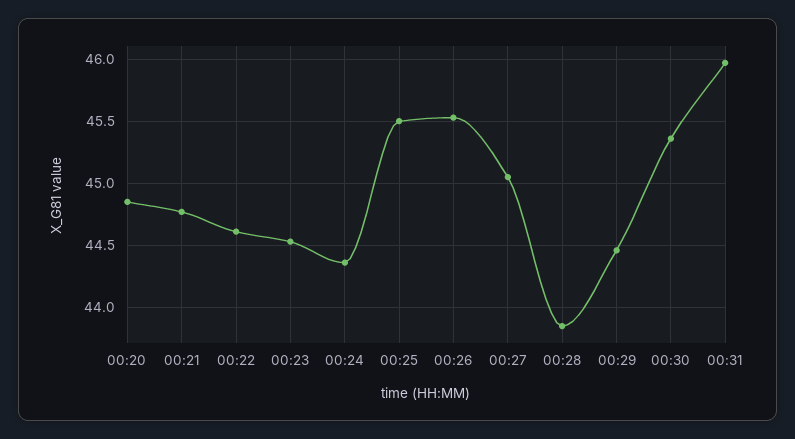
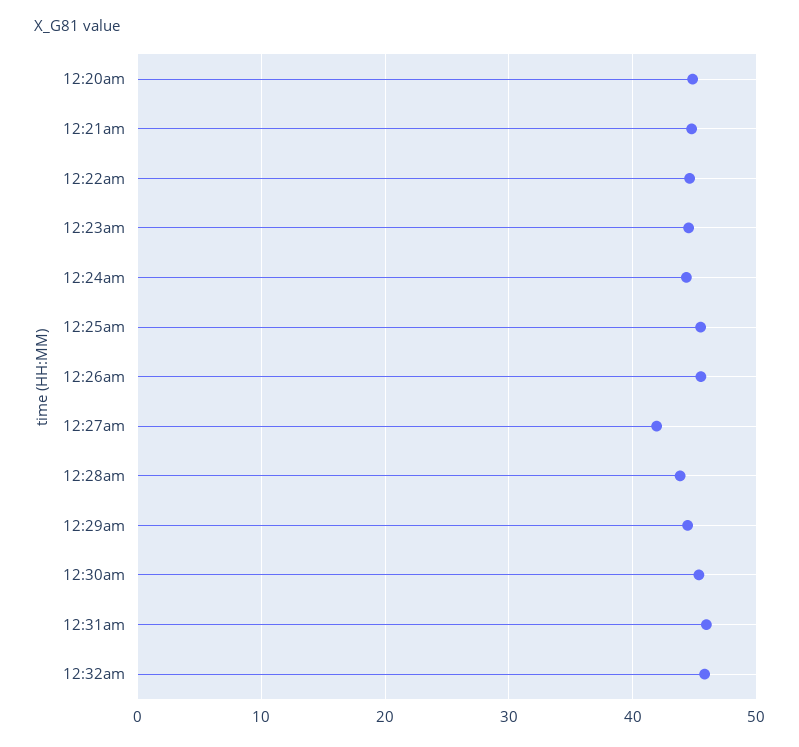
00:27: 45.05 -> 42
12:32am: none -> 46

